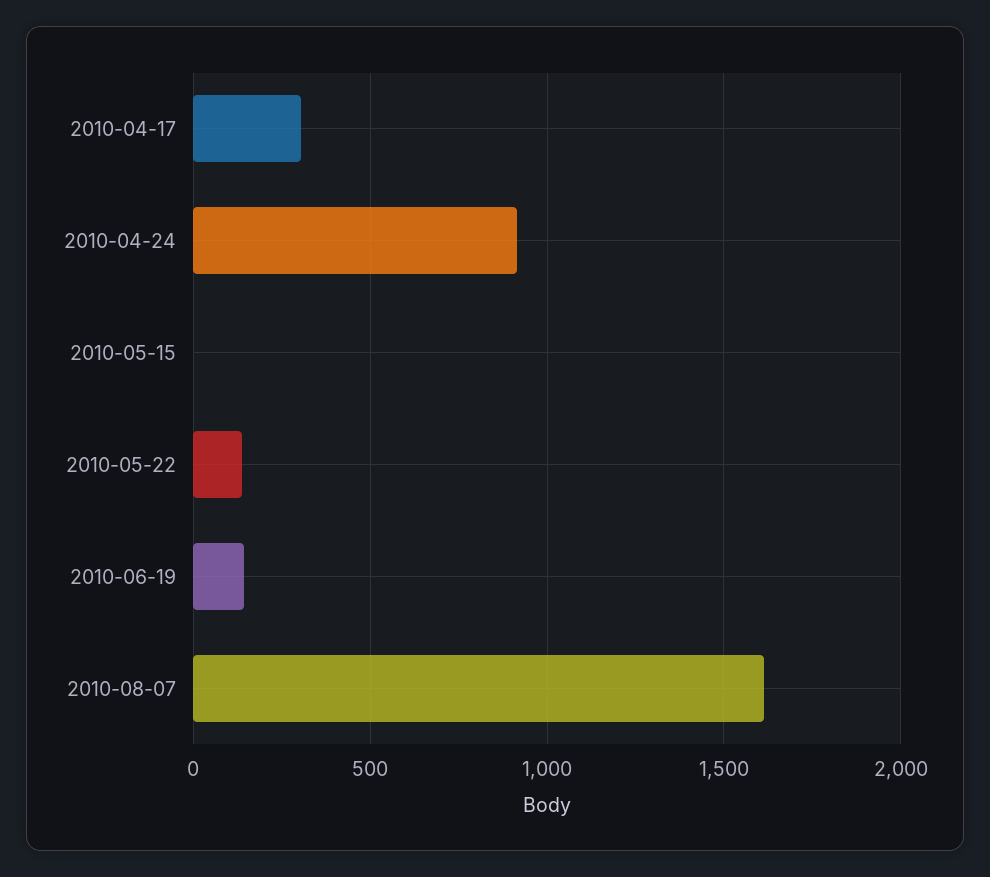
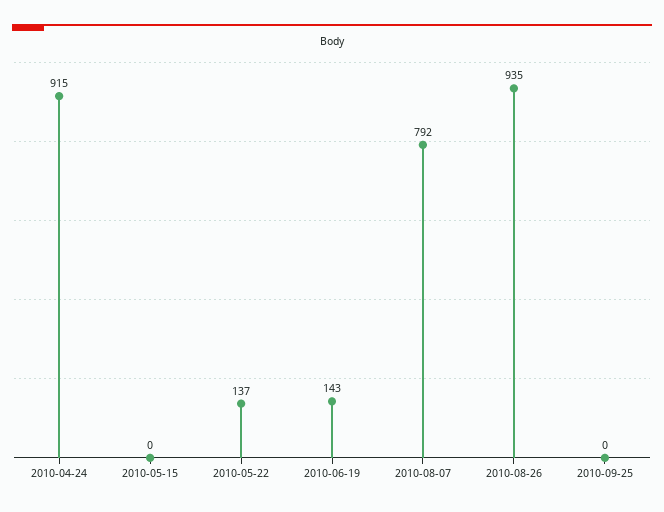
2010-04-17: 300 -> none
2010-08-07: 1600 -> 792
2010-08-26: none -> 935
2010-09-25: none -> 0

